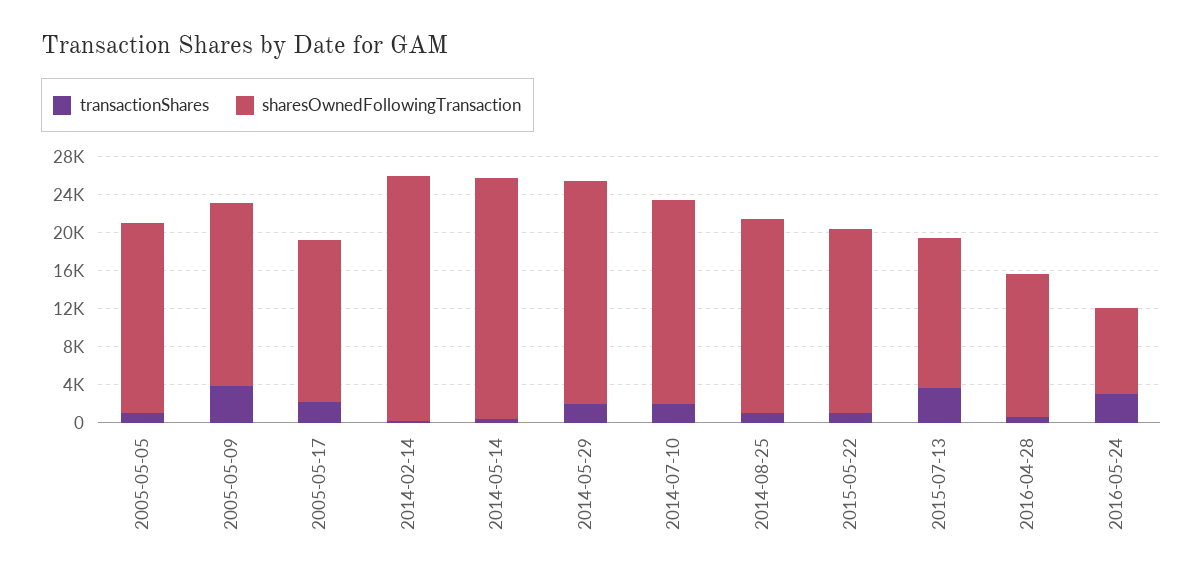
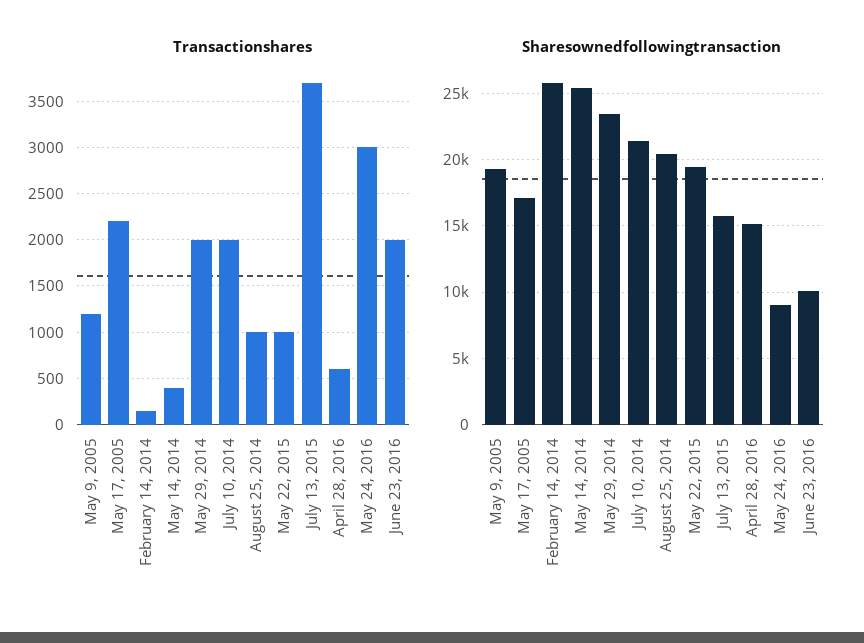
transactionShares, 2005-05-05: 1000 -> none
sharesOwnedFollowingTransaction, 2005-05-05: 20000 -> none
transactionShares, 2005-05-09: 4000 -> 1200
transactionShares, June 23, 2016: none -> 2000
sharesOwnedFollowingTransaction, June 23, 2016: none -> 10000

